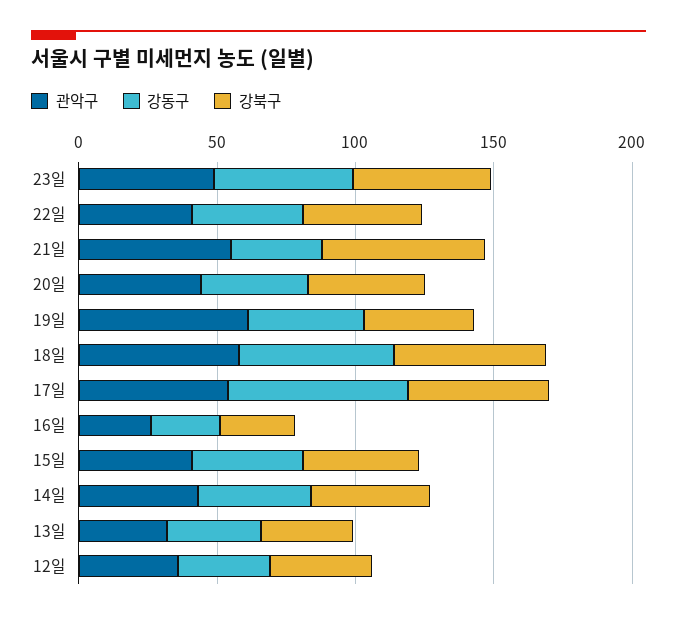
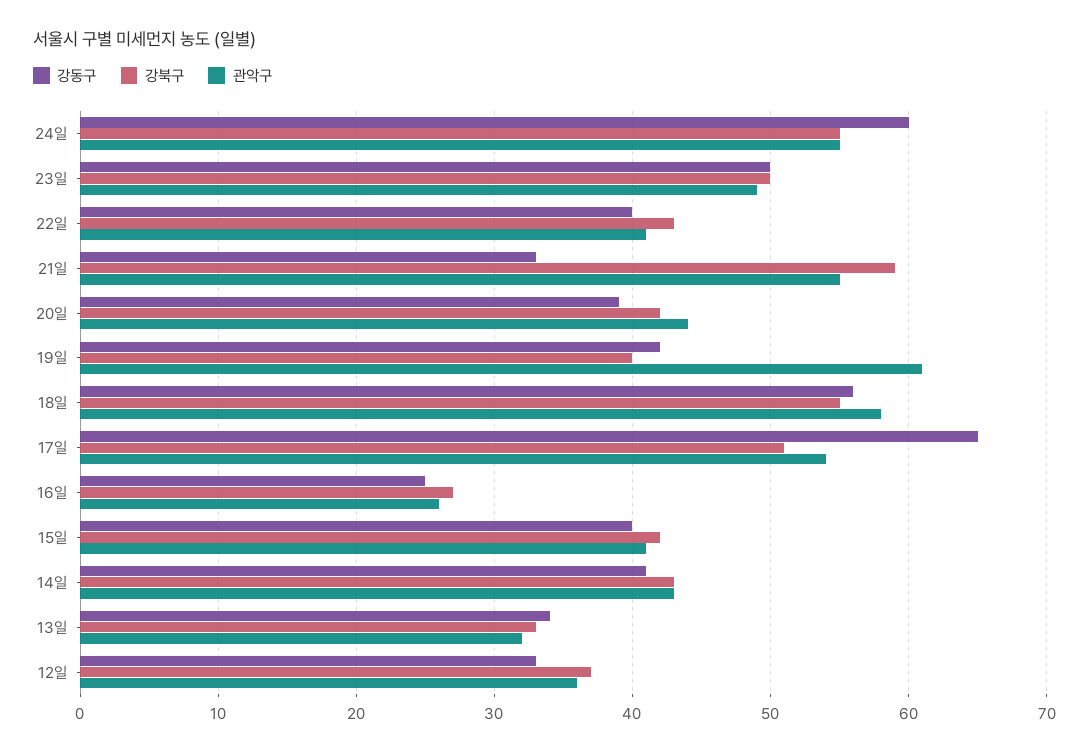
강동구, 24일: none -> 60
강북구, 24일: none -> 55
관악구, 24일: none -> 55

